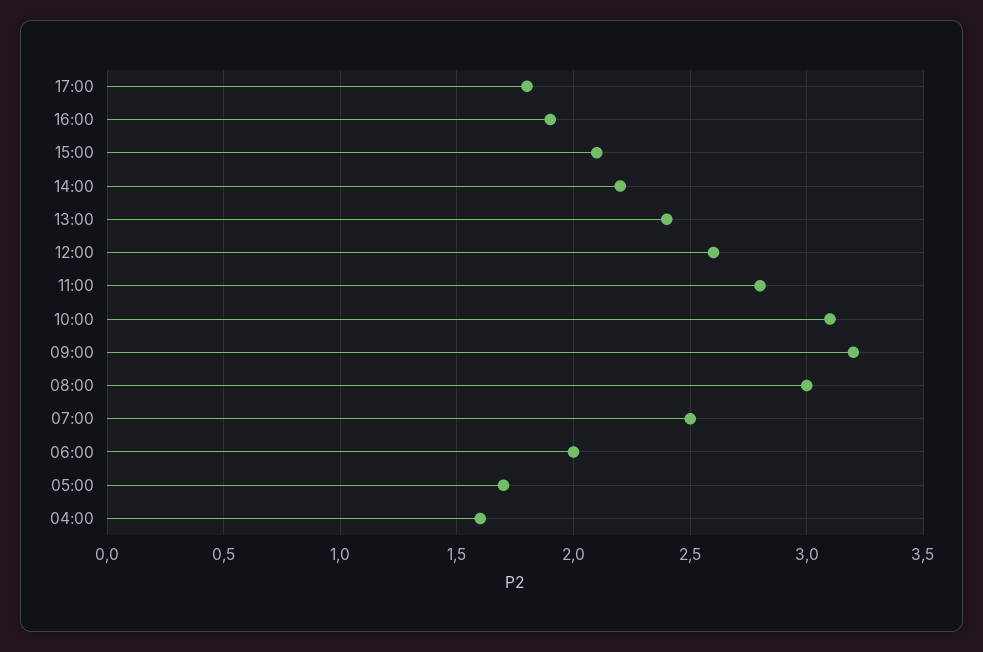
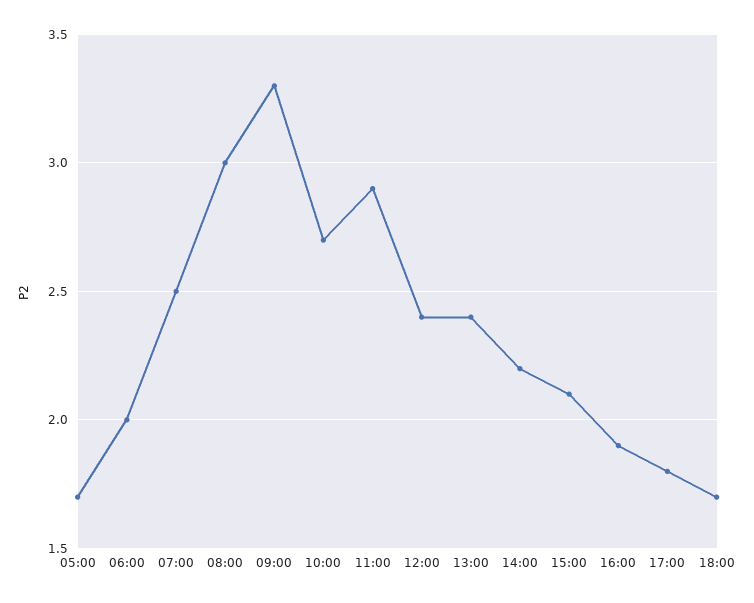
12:00: 2.6 -> 2.4
11:00: 2.8 -> 2.9
10:00: 3.1 -> 2.7
09:00: 3.2 -> 3.3
04:00: 1.6 -> none
18:00: none -> 1.7

